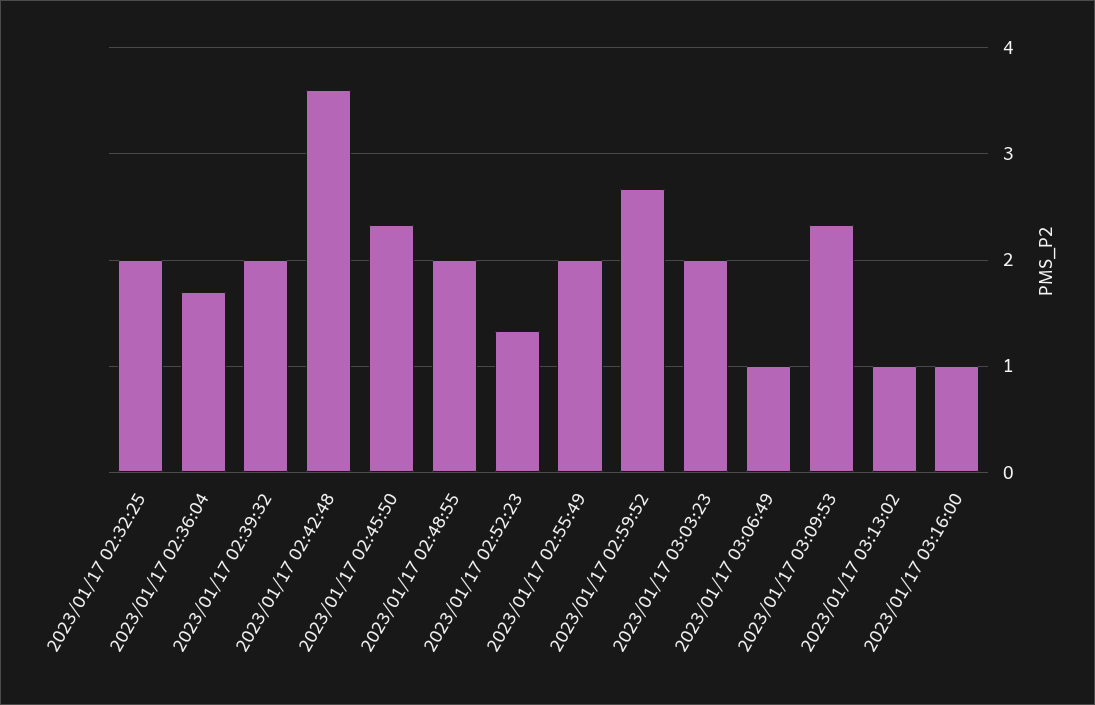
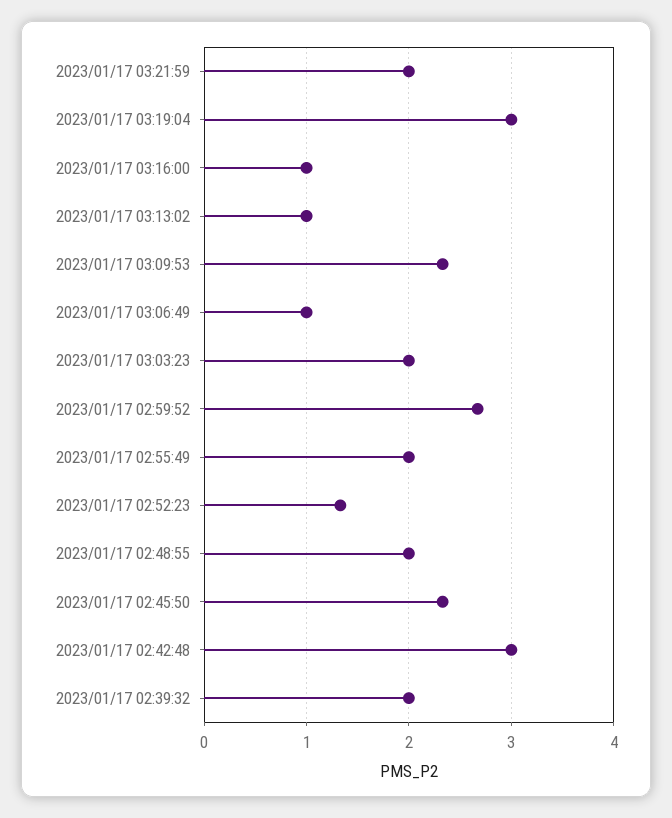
2023/01/17 02:32:25: 2 -> none
2023/01/17 02:36:04: 1.7 -> none
2023/01/17 02:42:48: 3.6 -> 3
2023/01/17 03:21:59: none -> 2
2023/01/17 03:19:04: none -> 3

